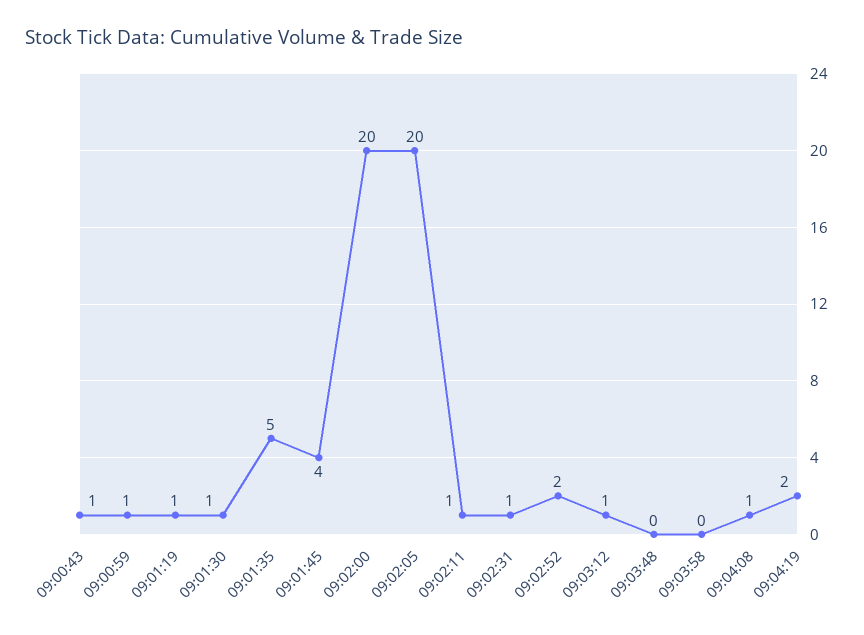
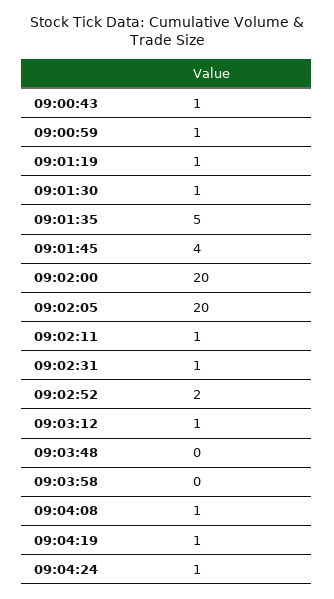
09:04:19: 2 -> 1
09:04:24: none -> 1

